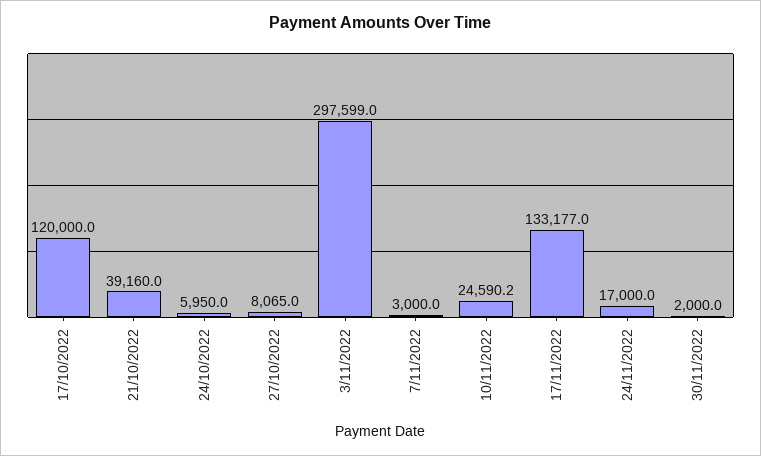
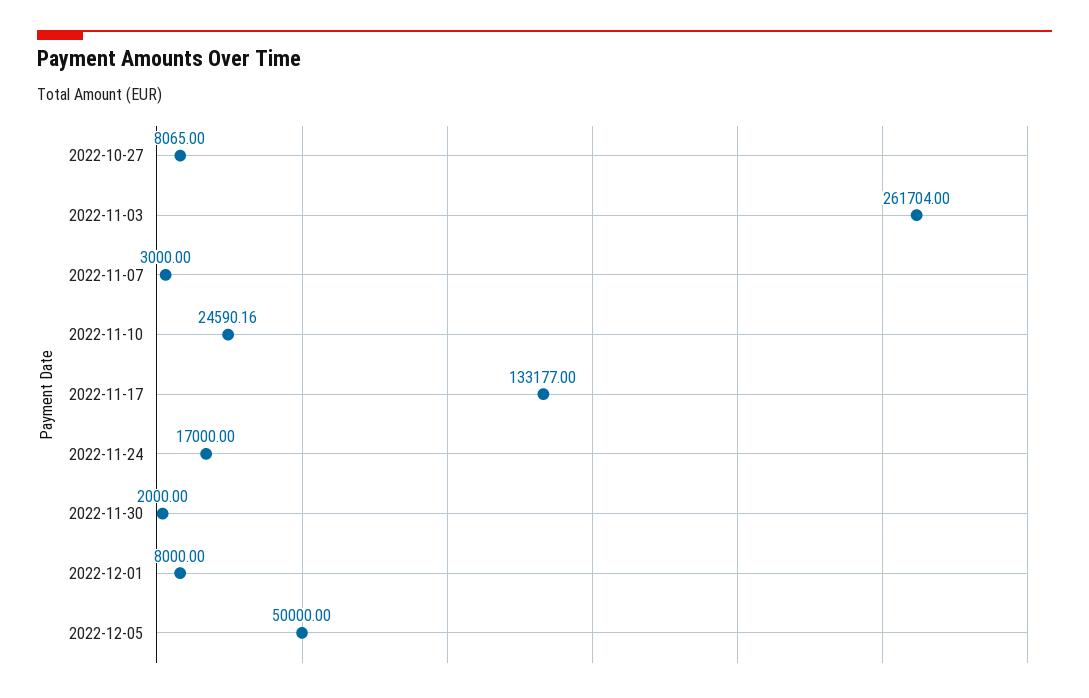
17/10/2022: 120000 -> none
21/10/2022: 39160 -> none
24/10/2022: 5950 -> none
3/11/2022: 297599 -> 261704
2022-12-01: none -> 8000
2022-12-05: none -> 50000

